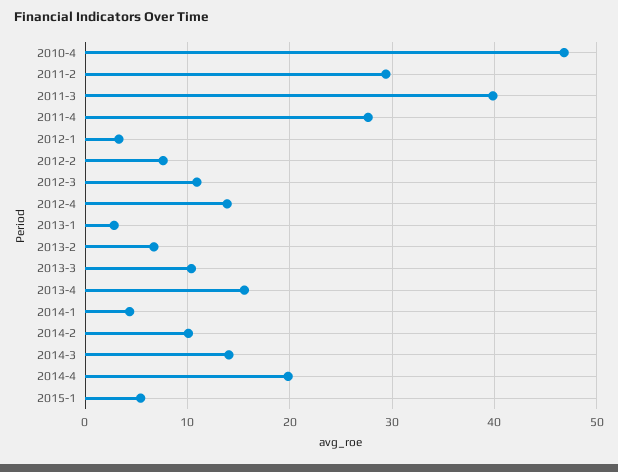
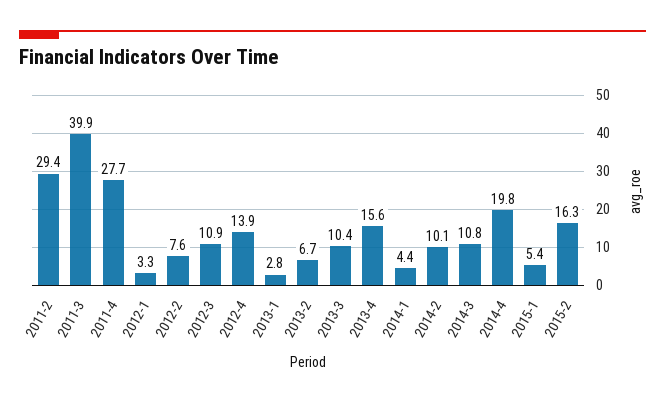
2010-4: 47 -> none
2014-3: 14 -> 10.8
2015-2: none -> 16.3

